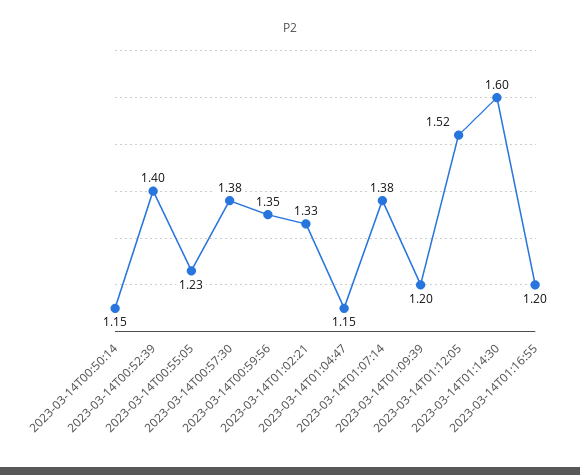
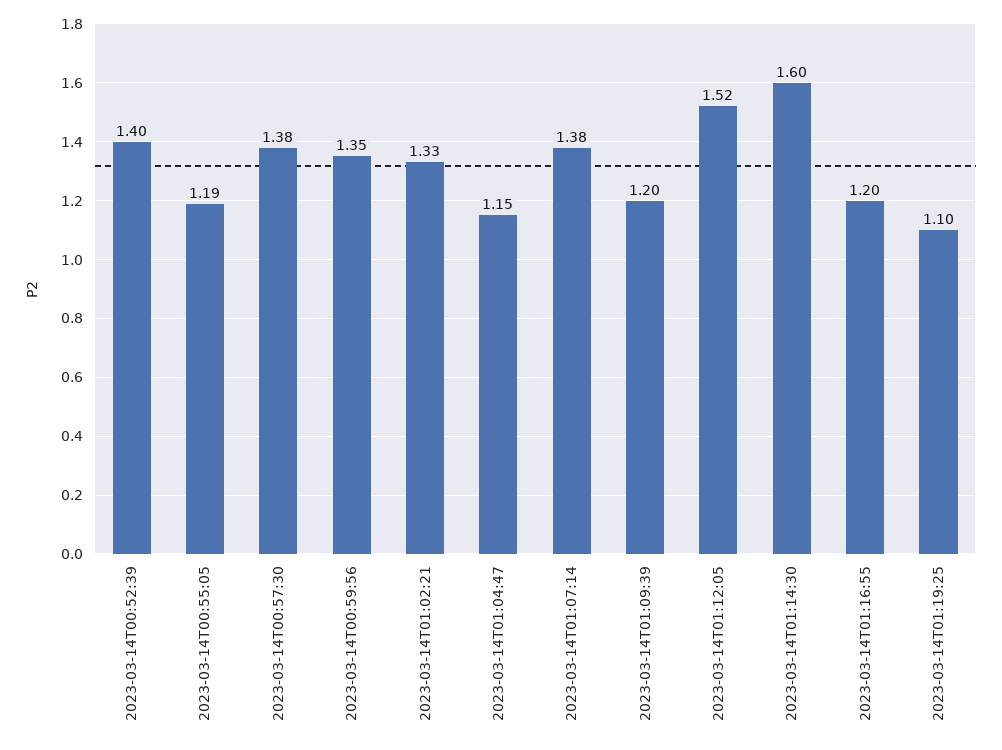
2023-03-14T00:50:14: 1.15 -> none
2023-03-14T00:55:05: 1.23 -> 1.19
2023-03-14T01:19:25: none -> 1.1

